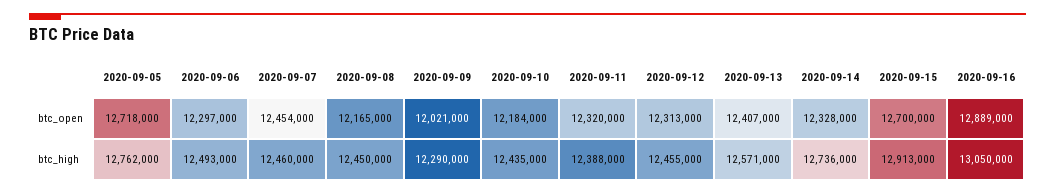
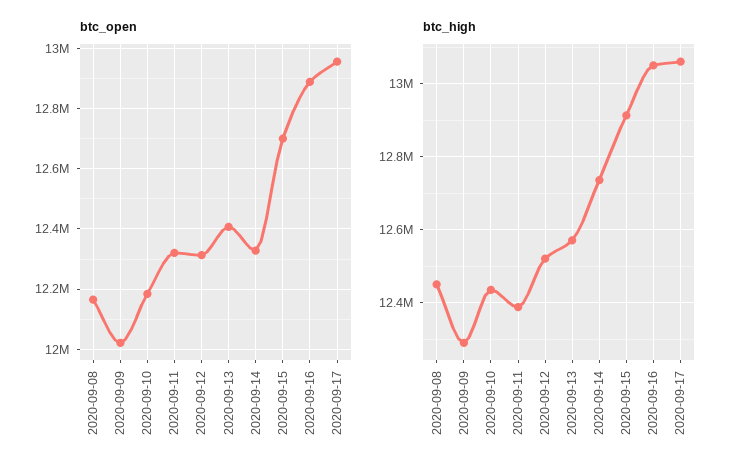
btc_open, 2020-09-05: 12718000 -> none
btc_open, 2020-09-06: 12297000 -> none
btc_open, 2020-09-07: 12454000 -> none
btc_high, 2020-09-05: 12762000 -> none
btc_high, 2020-09-06: 12493000 -> none
btc_high, 2020-09-07: 12460000 -> none
btc_high, 2020-09-12: 12455000 -> 12520000
btc_open, 2020-09-17: none -> 12960000
btc_high, 2020-09-17: none -> 13060000

